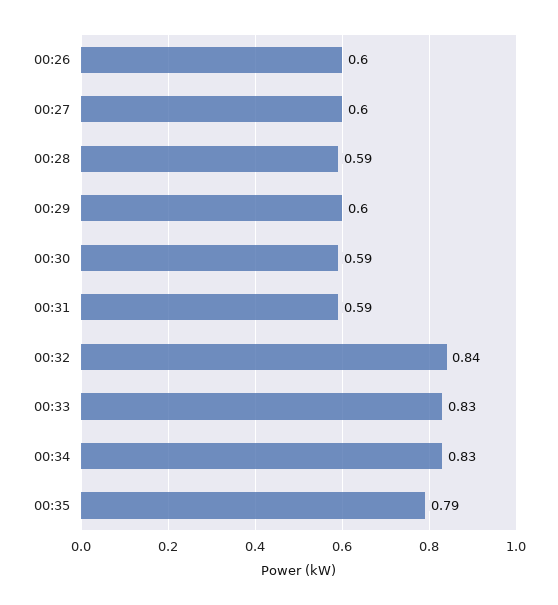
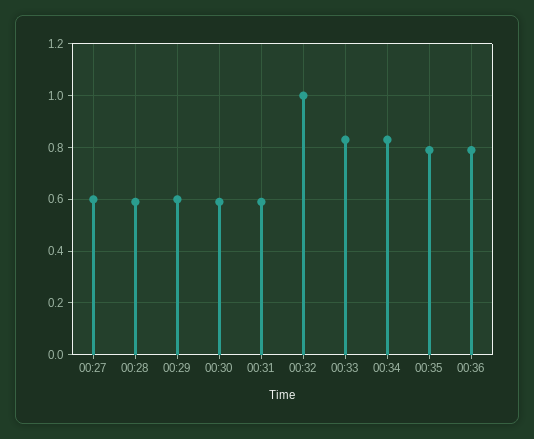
00:26: 0.6 -> none
00:32: 0.84 -> 1
00:36: none -> 0.8

